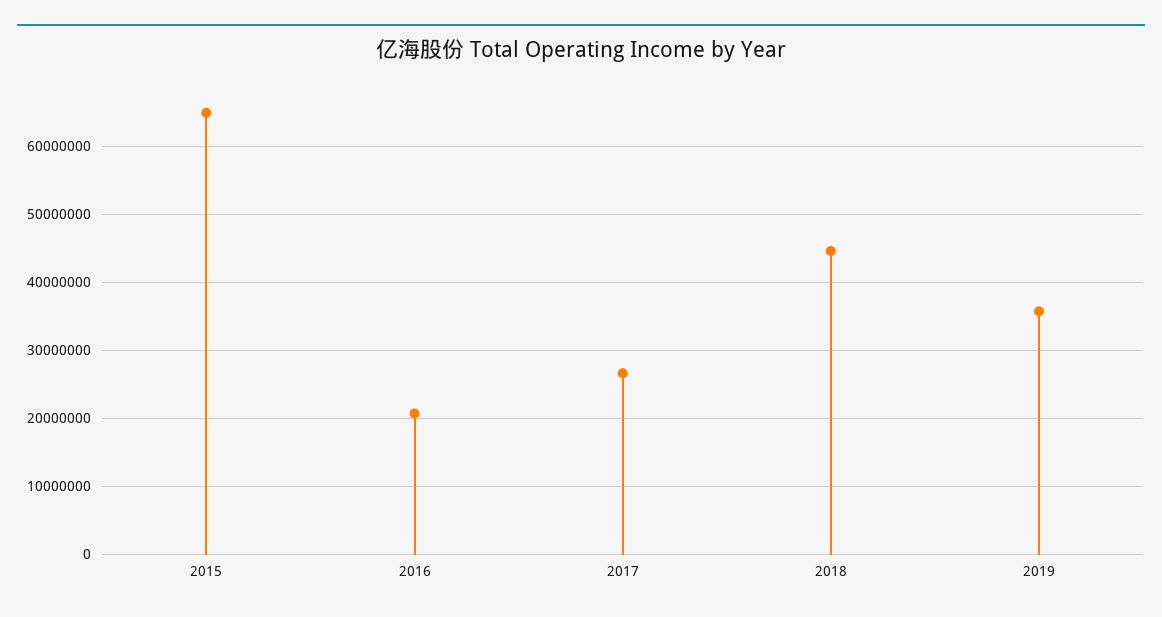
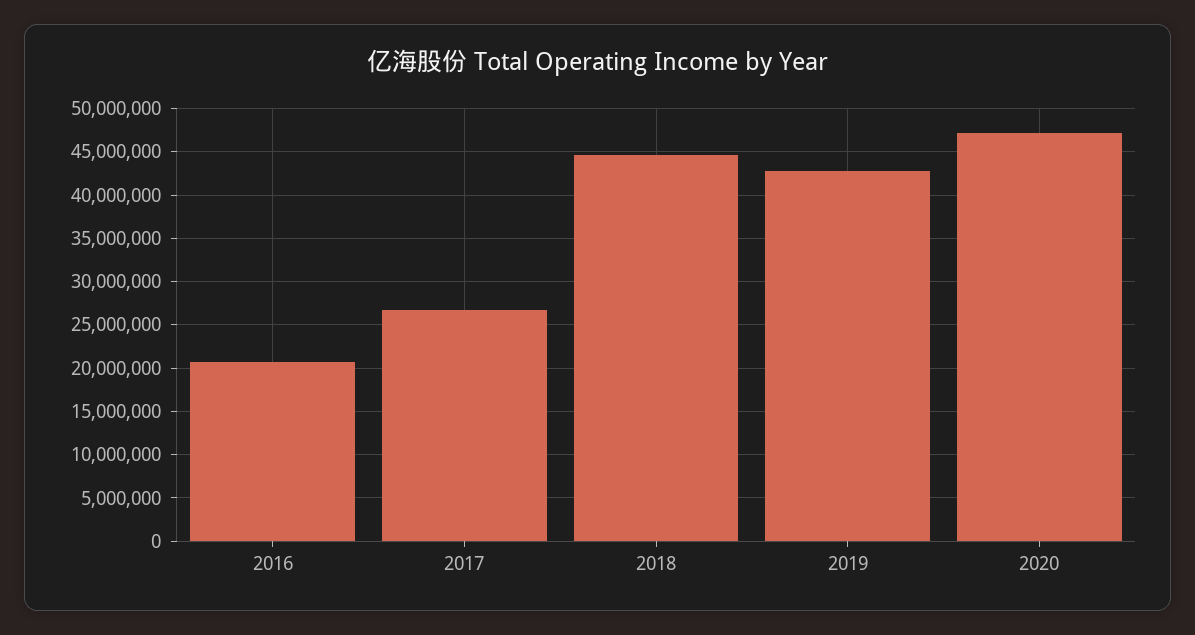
2015: 65000000 -> none
2019: 36000000 -> 43000000
2020: none -> 47000000

